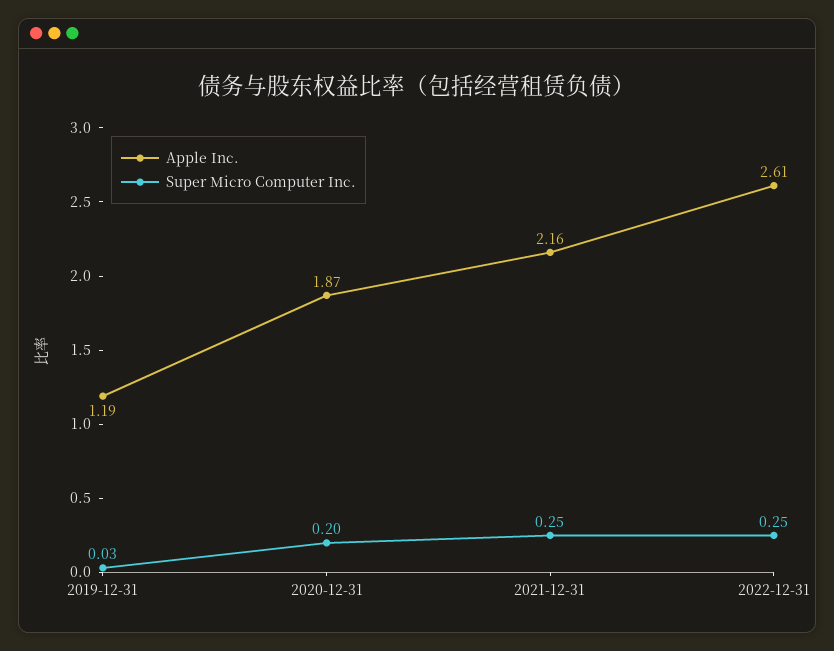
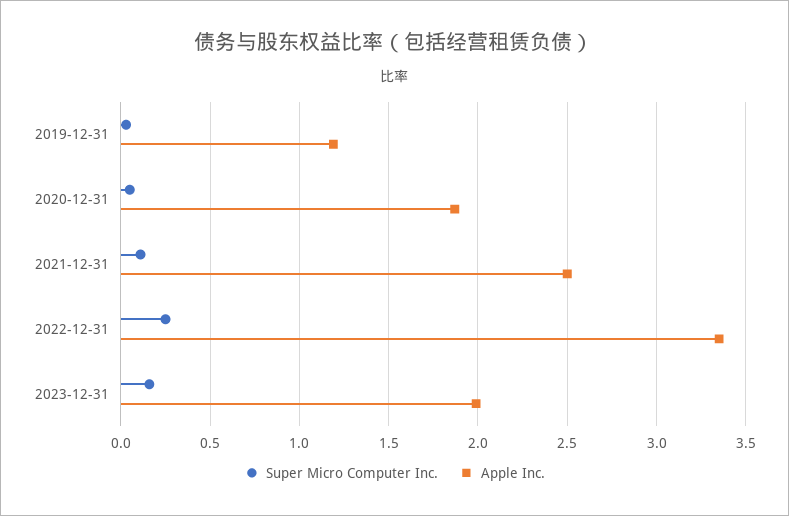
Super Micro Computer Inc., 2020-12-31: 0.2 -> 0.05
Apple Inc., 2021-12-31: 2.16 -> 2.5
Super Micro Computer Inc., 2021-12-31: 0.25 -> 0.1
Apple Inc., 2022-12-31: 2.61 -> 3.35
Super Micro Computer Inc., 2023-12-31: none -> 0.15
Apple Inc., 2023-12-31: none -> 2

